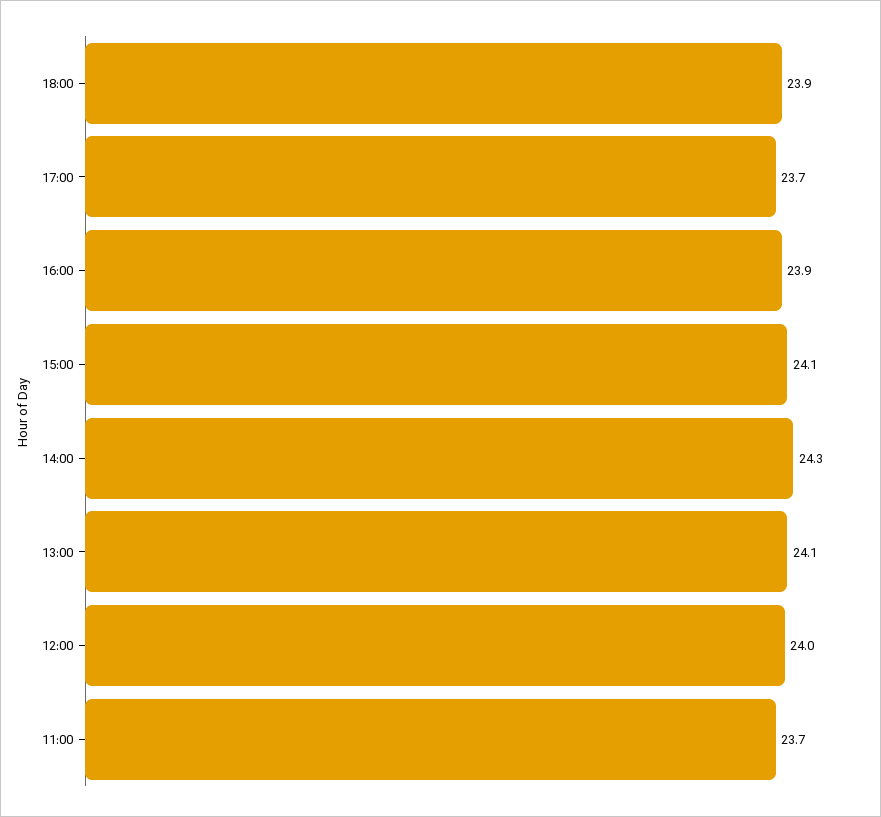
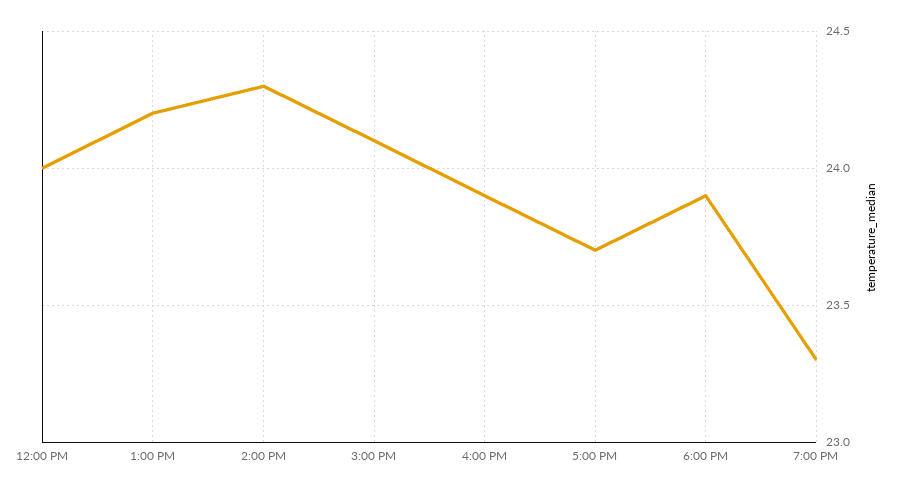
13:00: 24.1 -> 24.2
11:00: 23.7 -> none
7:00 PM: none -> 23.3

